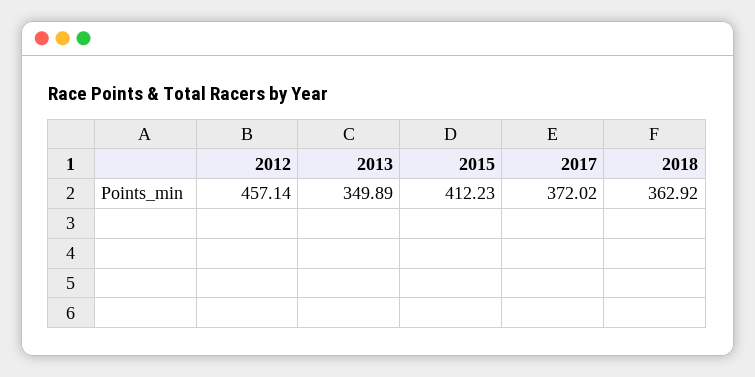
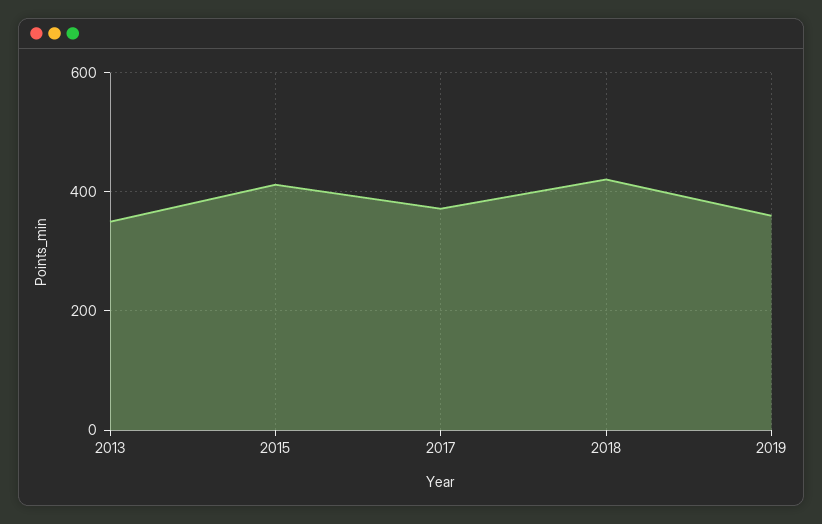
2012: 457.14 -> none
2018: 362.92 -> 420
2019: none -> 360

